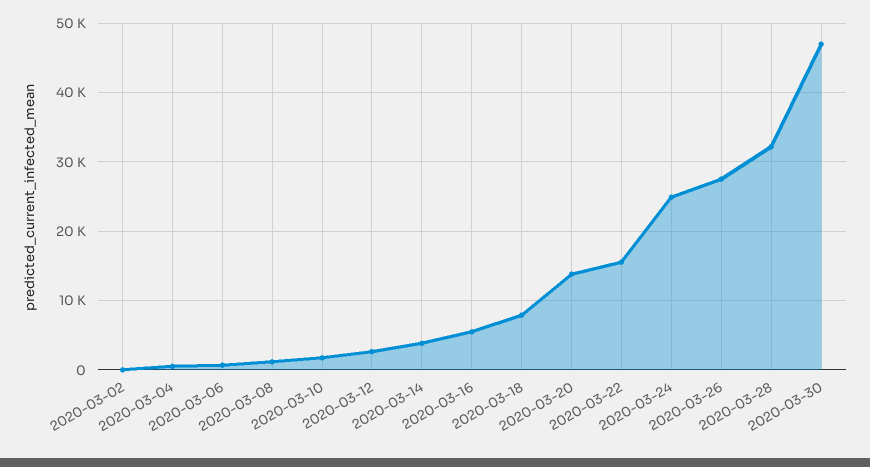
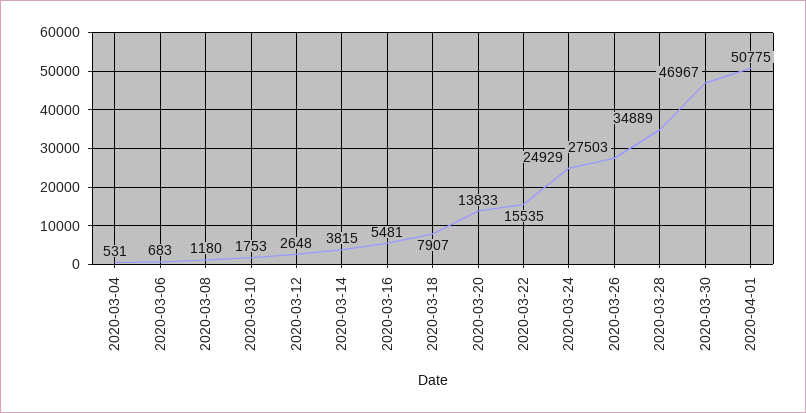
2020-03-02: 0 -> none
2020-03-28: 32000 -> 34889
2020-04-01: none -> 50775

